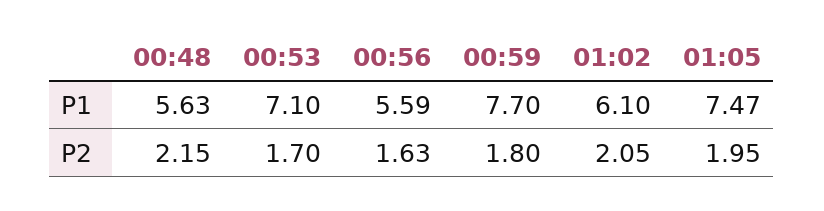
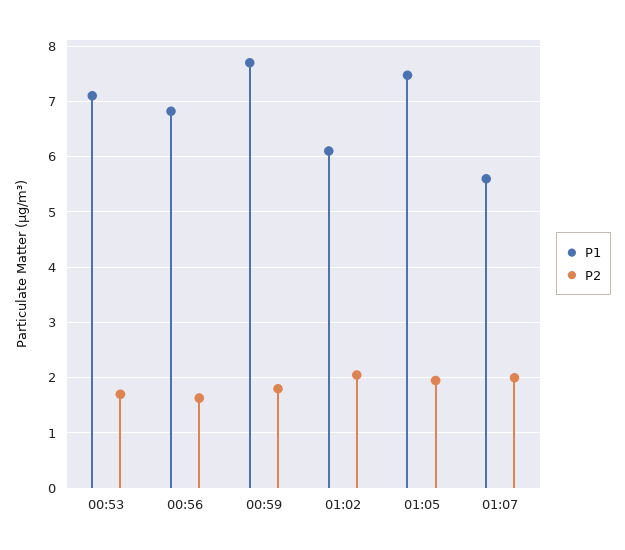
P1, 00:48: 5.63 -> none
P1, 00:56: 5.59 -> 6.8
P2, 00:48: 2.15 -> none
P1, 01:07: none -> 5.6
P2, 01:07: none -> 2

